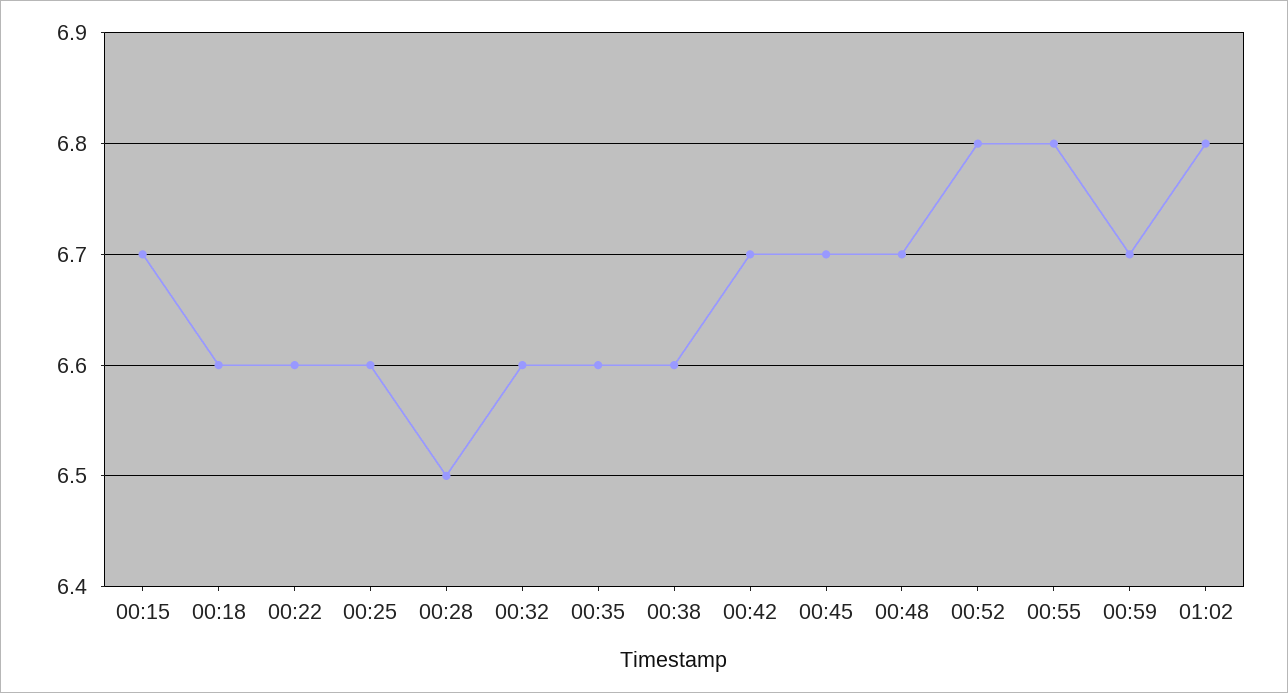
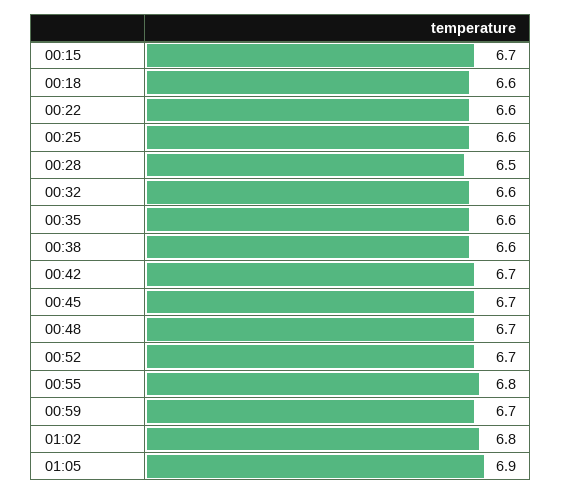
00:52: 6.8 -> 6.7
01:05: none -> 6.9

